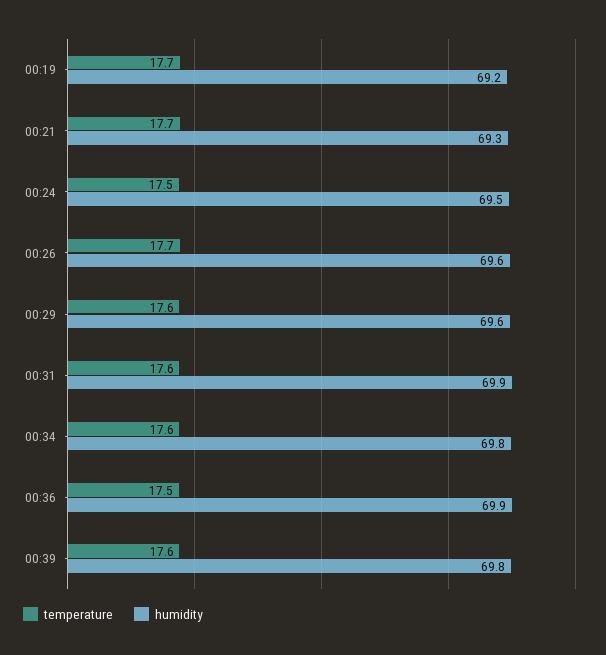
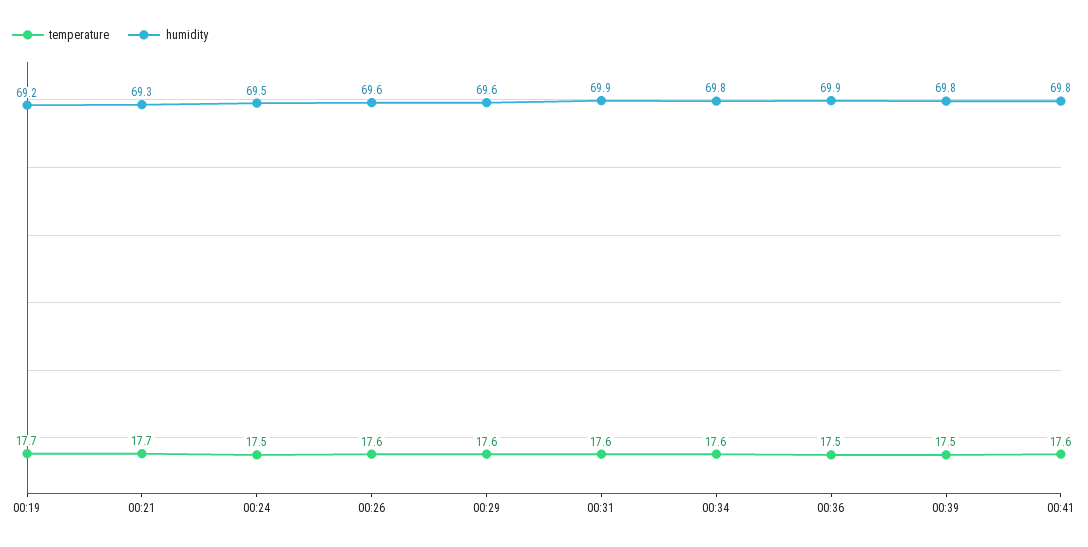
temperature, 00:26: 17.7 -> 17.6
temperature, 00:39: 17.6 -> 17.5
temperature, 00:41: none -> 17.6
humidity, 00:41: none -> 69.8

